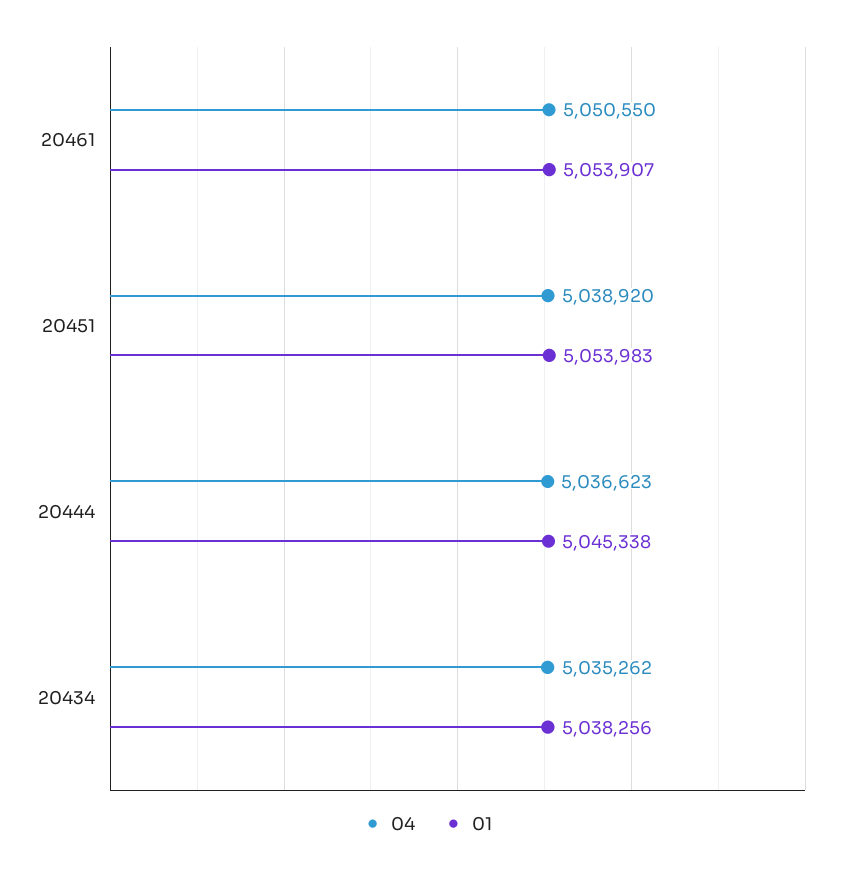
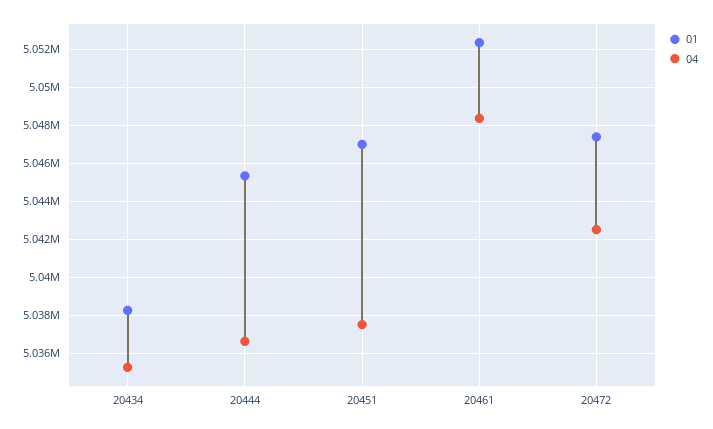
04, 20461: 5050550 -> 5048500
01, 20461: 5053907 -> 5052500
04, 20451: 5038920 -> 5037500
01, 20451: 5053983 -> 5047000
01, 20472: none -> 5047500
04, 20472: none -> 5042500

